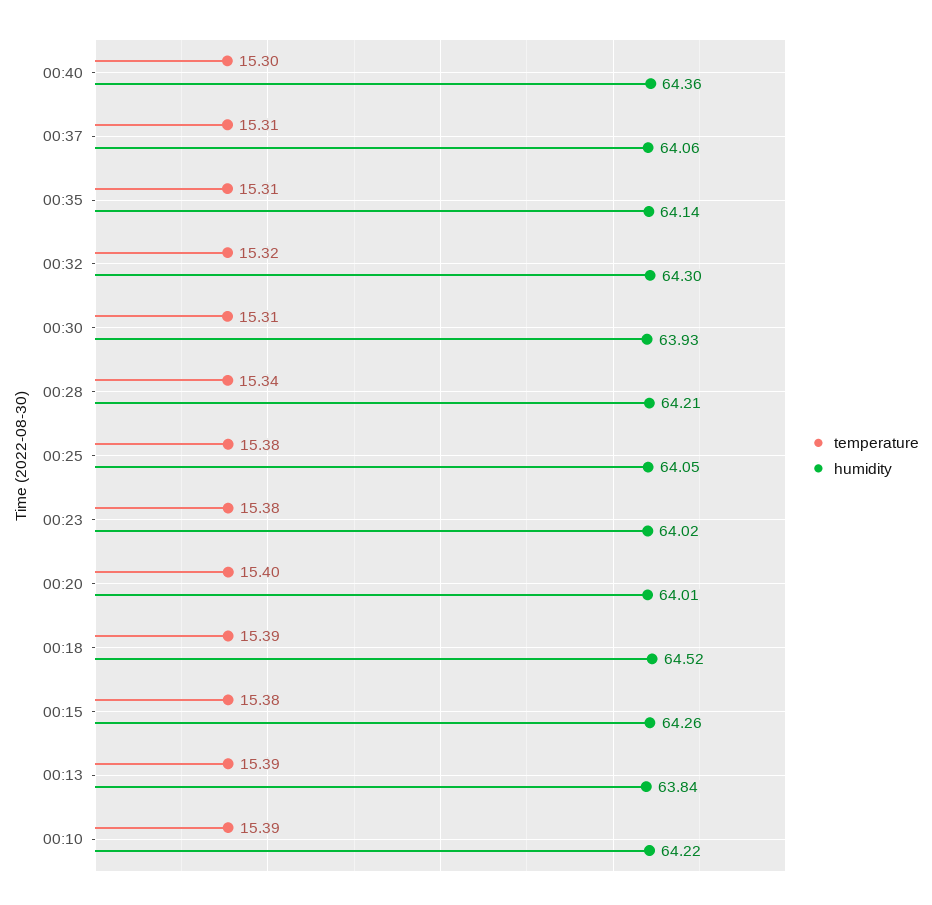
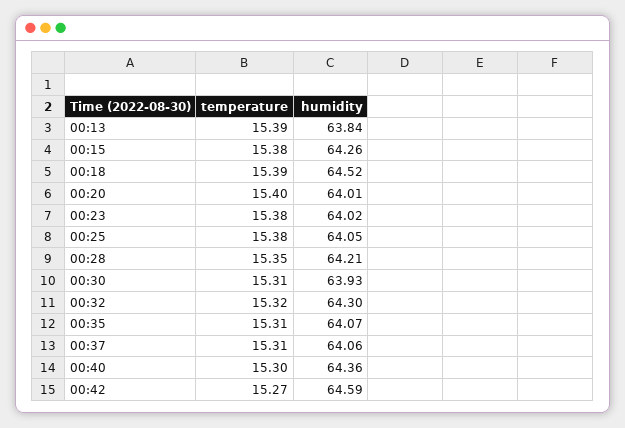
humidity, 00:35: 64.14 -> 64.07
temperature, 00:28: 15.34 -> 15.35
temperature, 00:10: 15.39 -> none
humidity, 00:10: 64.22 -> none
temperature, 00:42: none -> 15.27
humidity, 00:42: none -> 64.59

